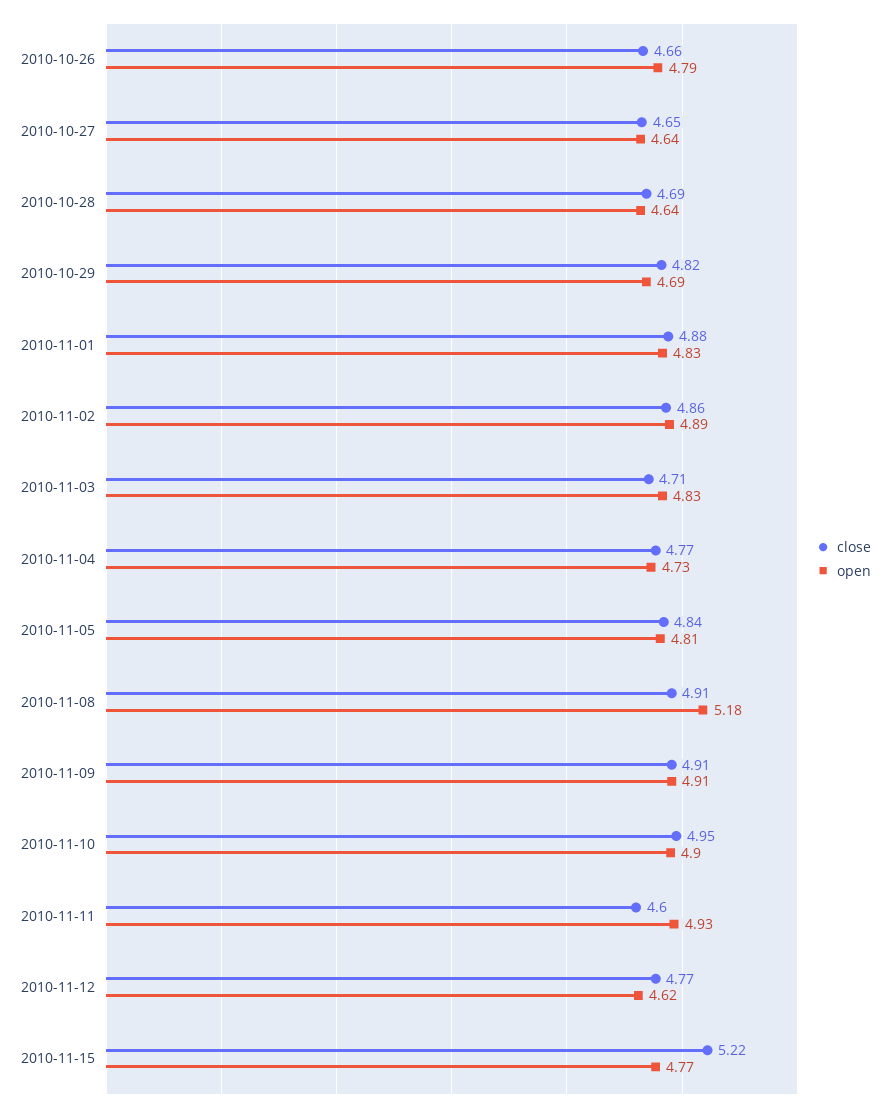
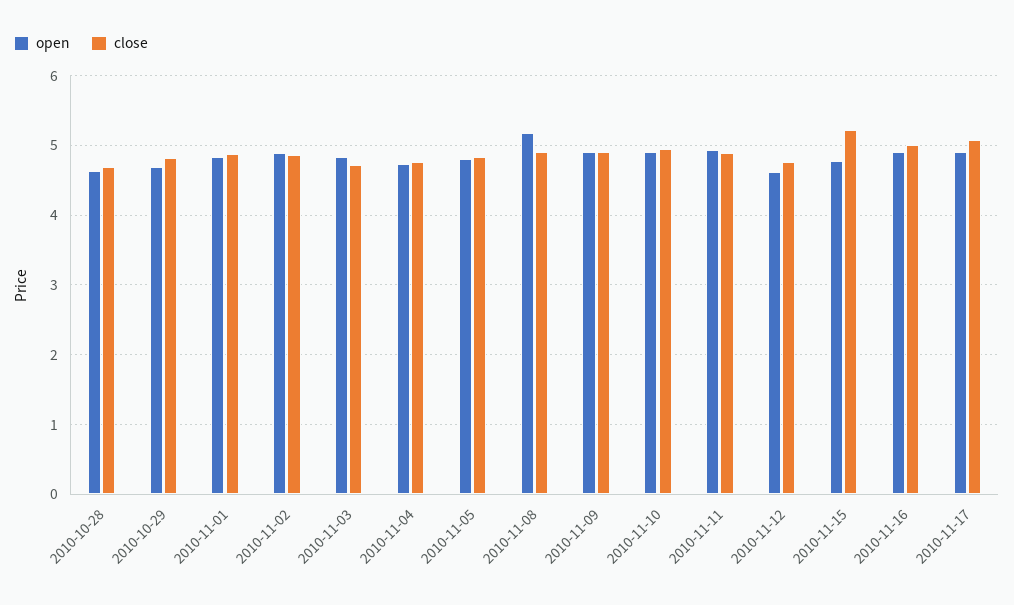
close, 2010-10-26: 4.66 -> none
open, 2010-10-26: 4.79 -> none
close, 2010-10-27: 4.65 -> none
open, 2010-10-27: 4.64 -> none
close, 2010-11-11: 4.6 -> 4.9
open, 2010-11-16: none -> 4.9
close, 2010-11-16: none -> 5
open, 2010-11-17: none -> 4.9
close, 2010-11-17: none -> 5.1

